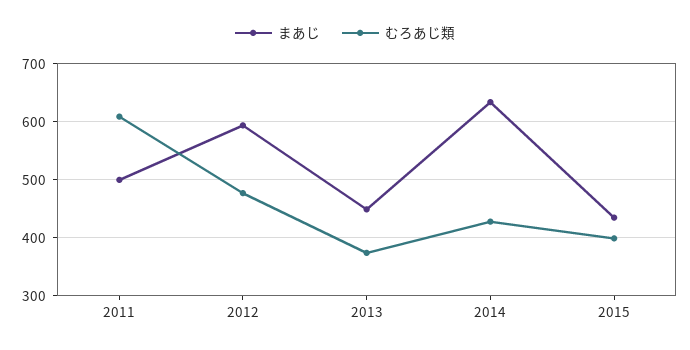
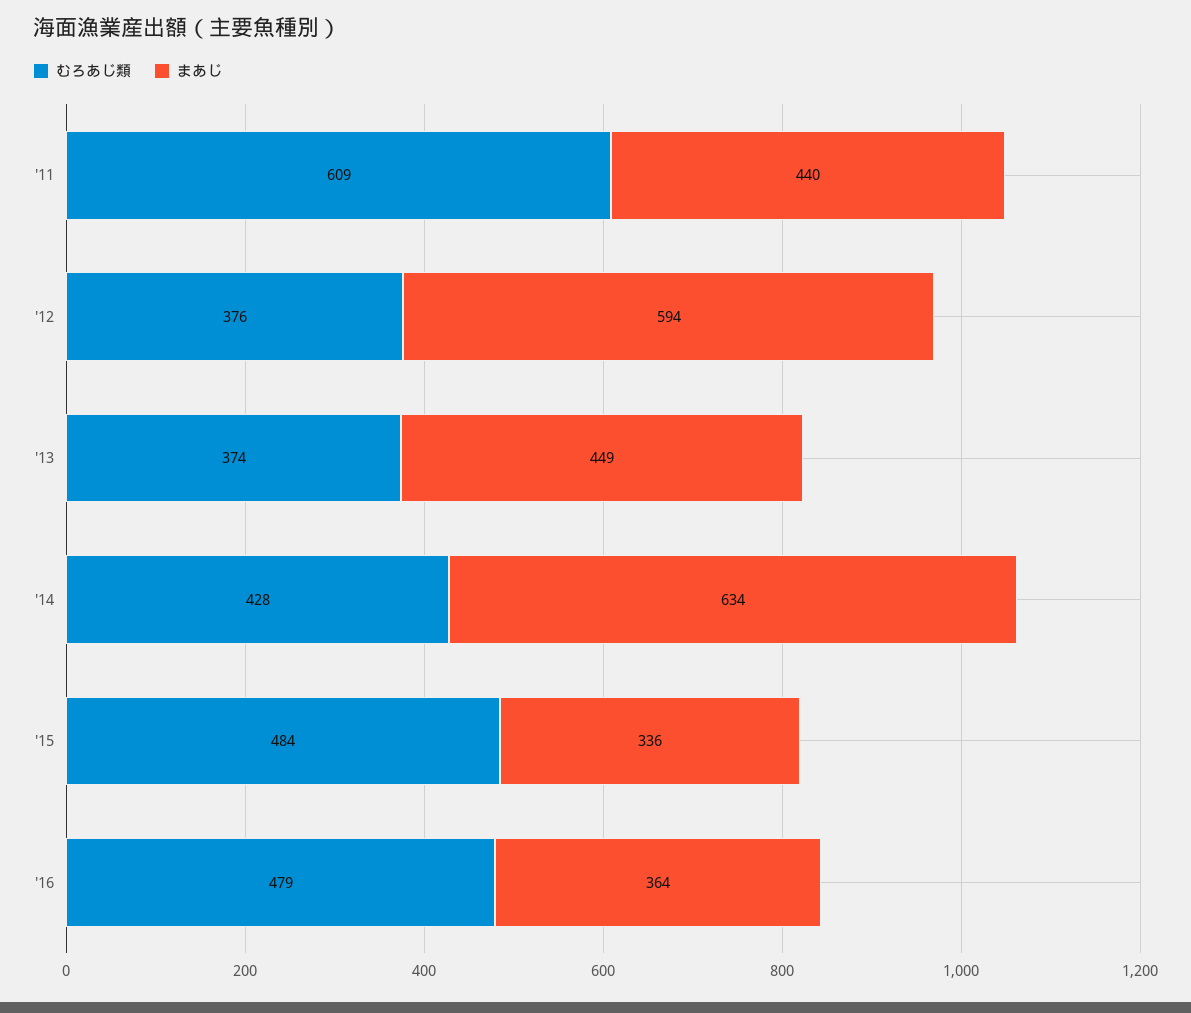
まあじ, 2011: 500 -> 440
むろあじ類, 2012: 480 -> 376
まあじ, 2015: 440 -> 336
むろあじ類, 2015: 400 -> 484
むろあじ類, '16: none -> 479
まあじ, '16: none -> 364

